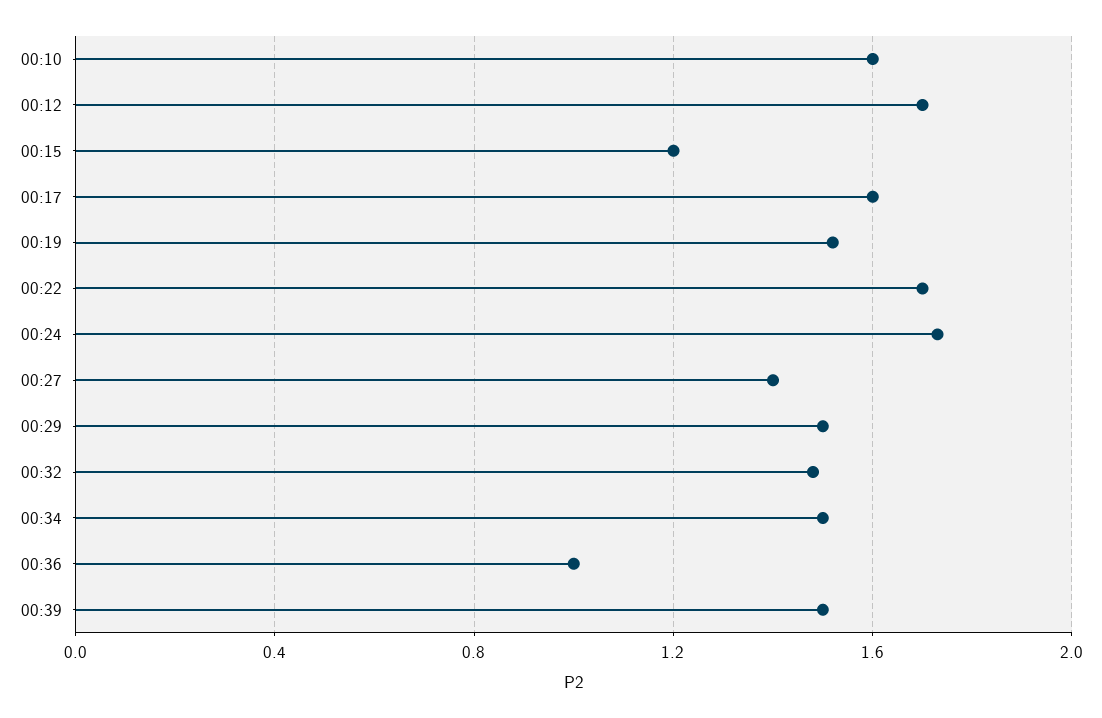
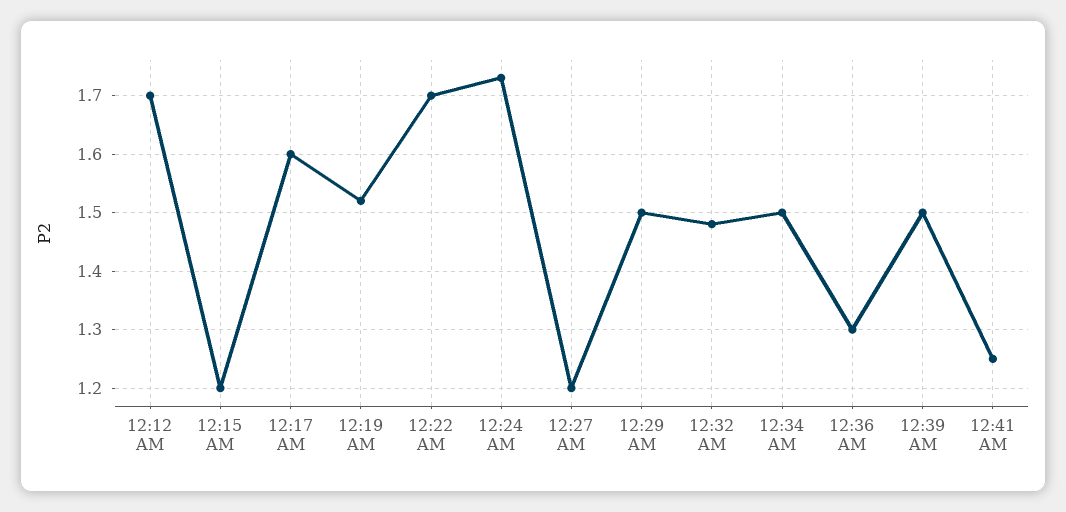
00:10: 1.6 -> none
00:27: 1.4 -> 1.2
00:36: 1 -> 1.3
12:41 AM: none -> 1.25

